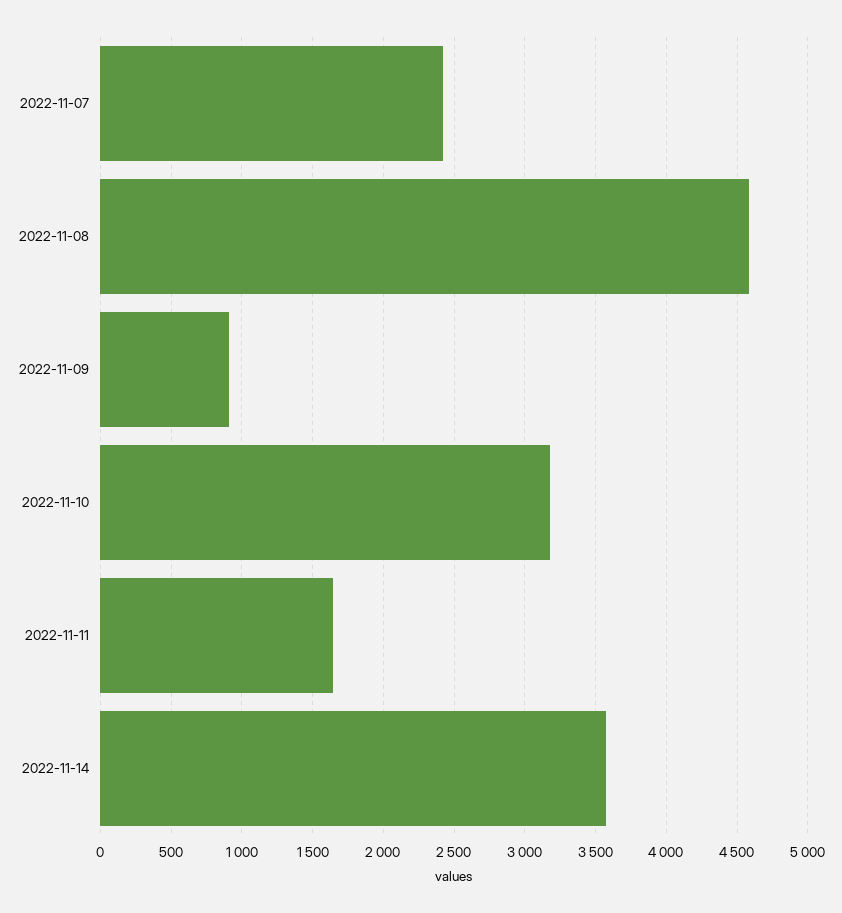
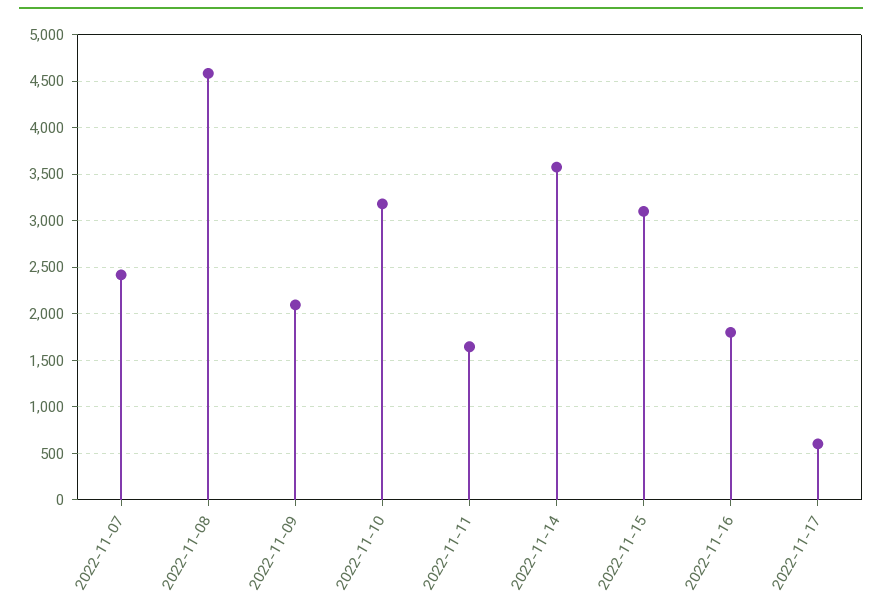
2022-11-09: 900 -> 2100
2022-11-15: none -> 3100
2022-11-16: none -> 1800
2022-11-17: none -> 600

